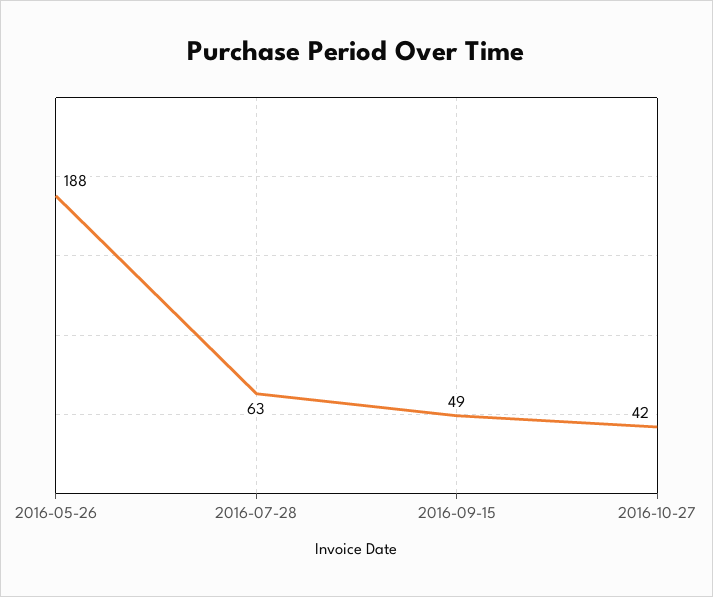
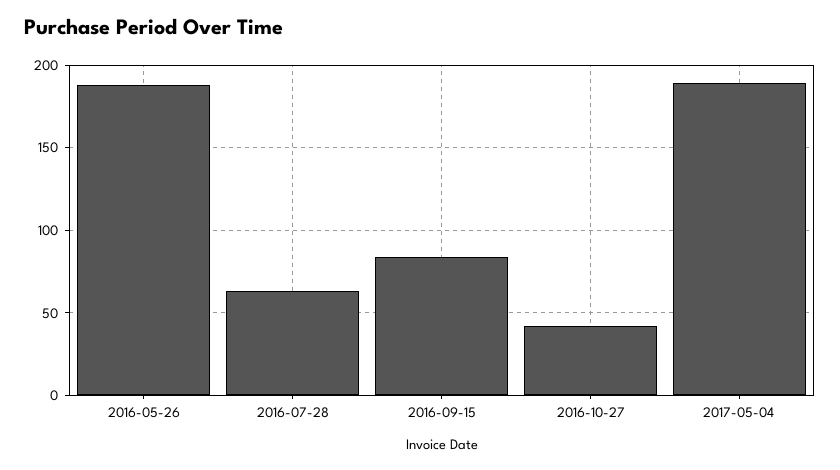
2016-09-15: 49 -> 85
2017-05-04: none -> 190

